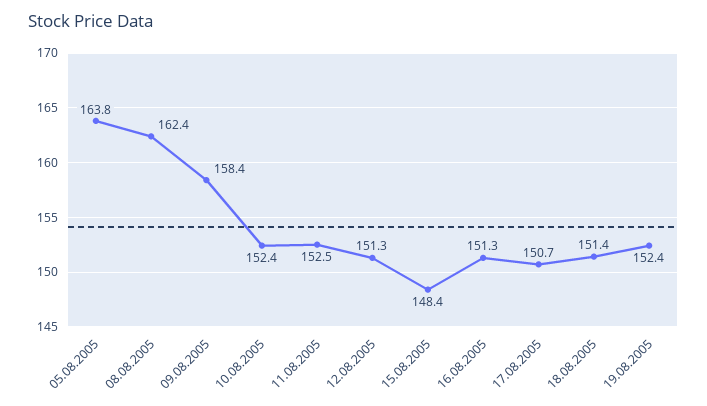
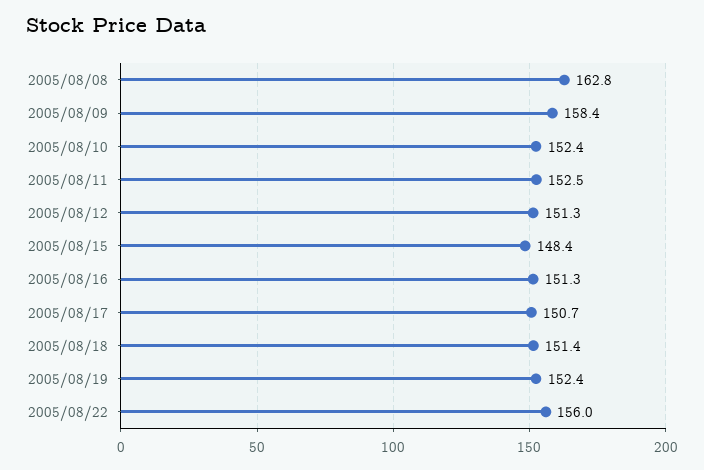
05.08.2005: 163.8 -> none
08.08.2005: 162.4 -> 162.8
2005/08/22: none -> 156

